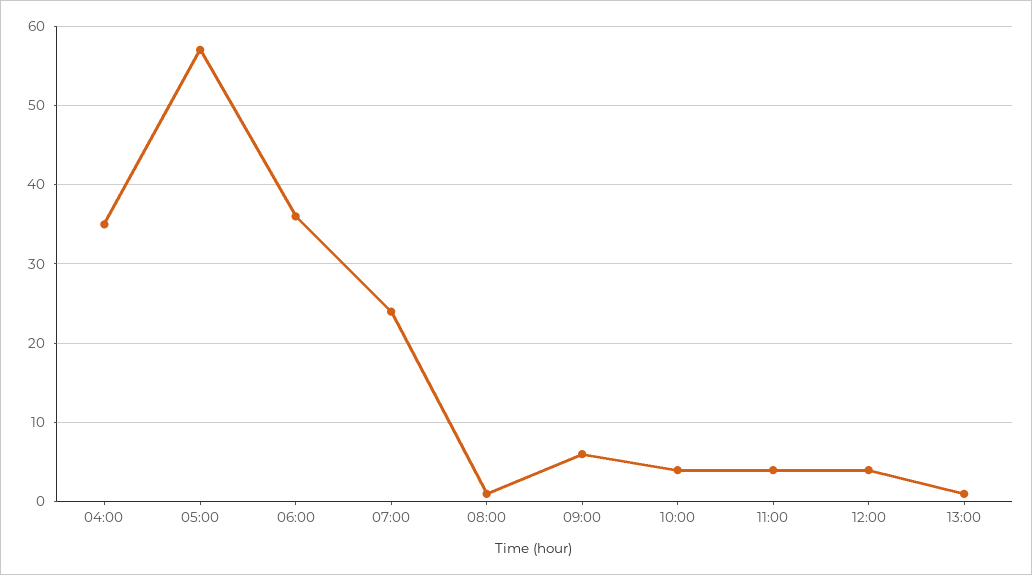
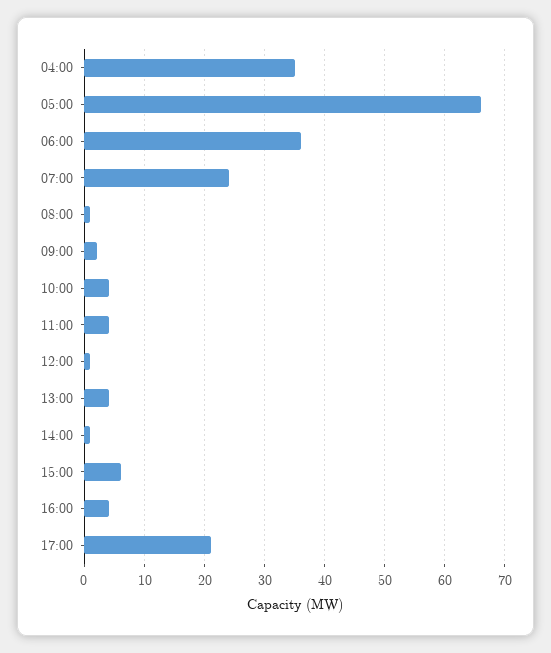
05:00: 57 -> 66
09:00: 6 -> 2
12:00: 4 -> 1
13:00: 1 -> 4
14:00: none -> 1
15:00: none -> 6
16:00: none -> 4
17:00: none -> 21

